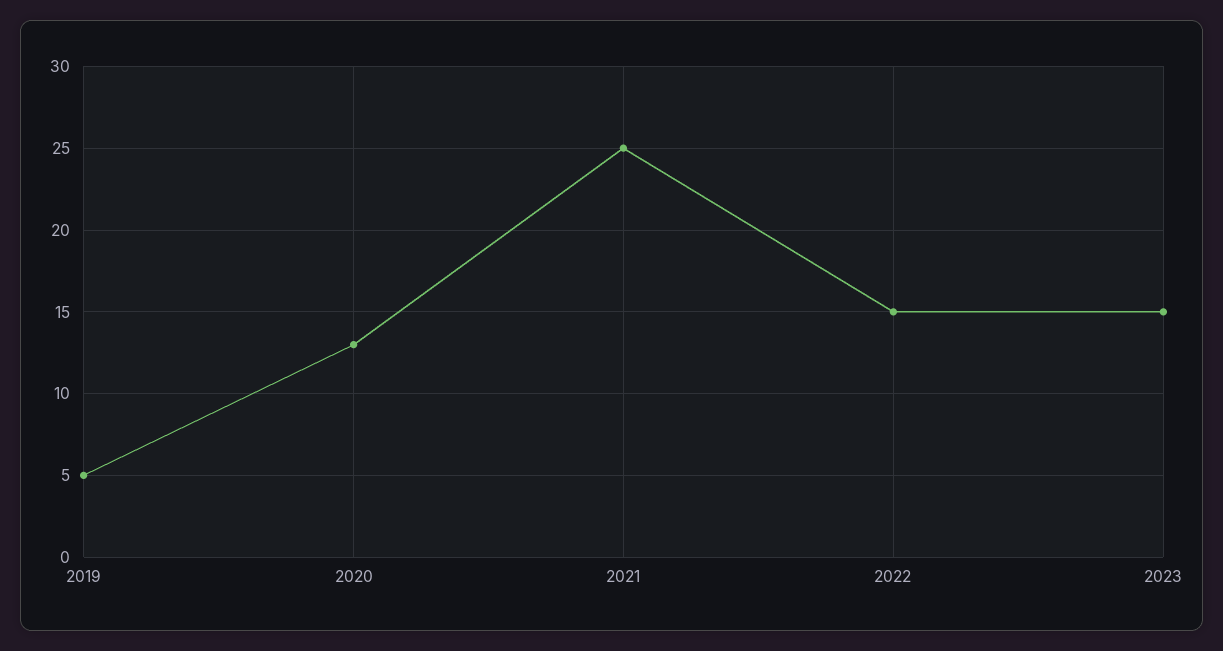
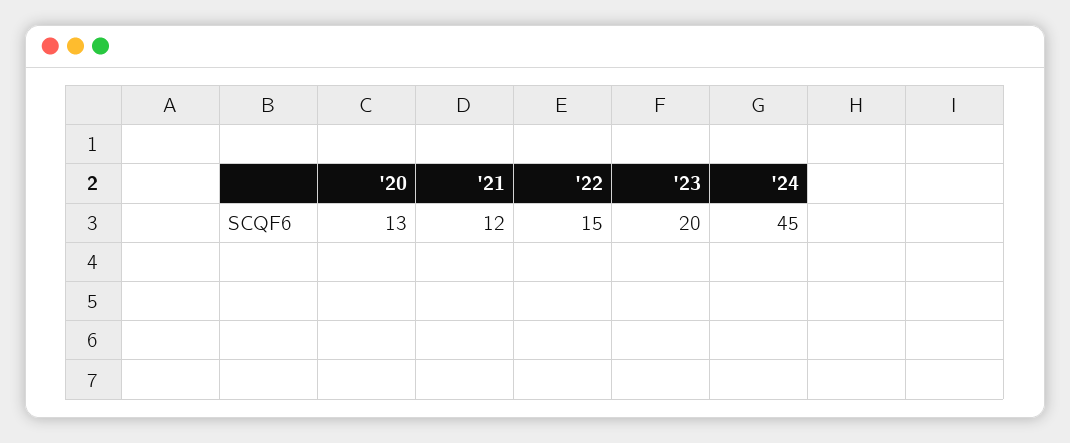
2019: 5 -> none
2021: 25 -> 12
2023: 15 -> 20
'24: none -> 45

